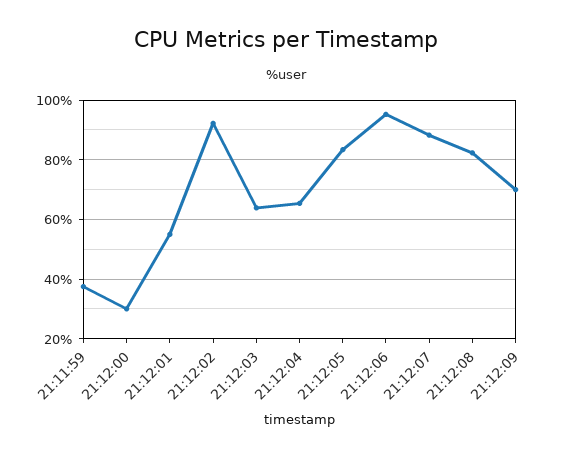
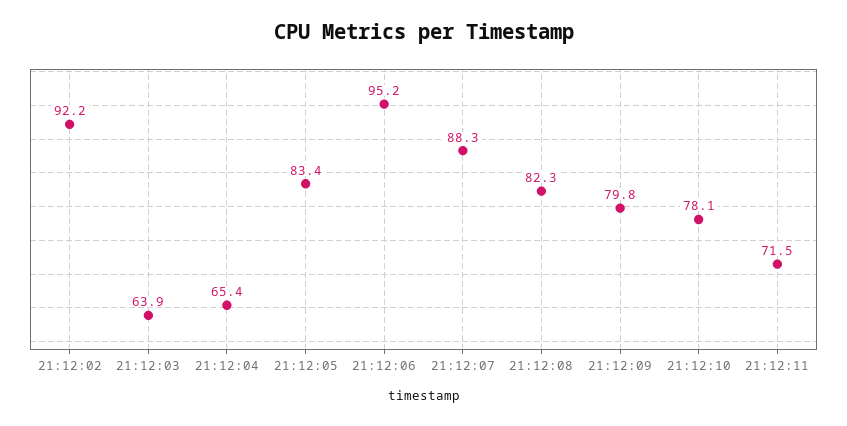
21:11:59: 37.5 -> none
21:12:00: 30 -> none
21:12:01: 55 -> none
21:12:09: 70 -> 79.8
21:12:10: none -> 78.1
21:12:11: none -> 71.5

